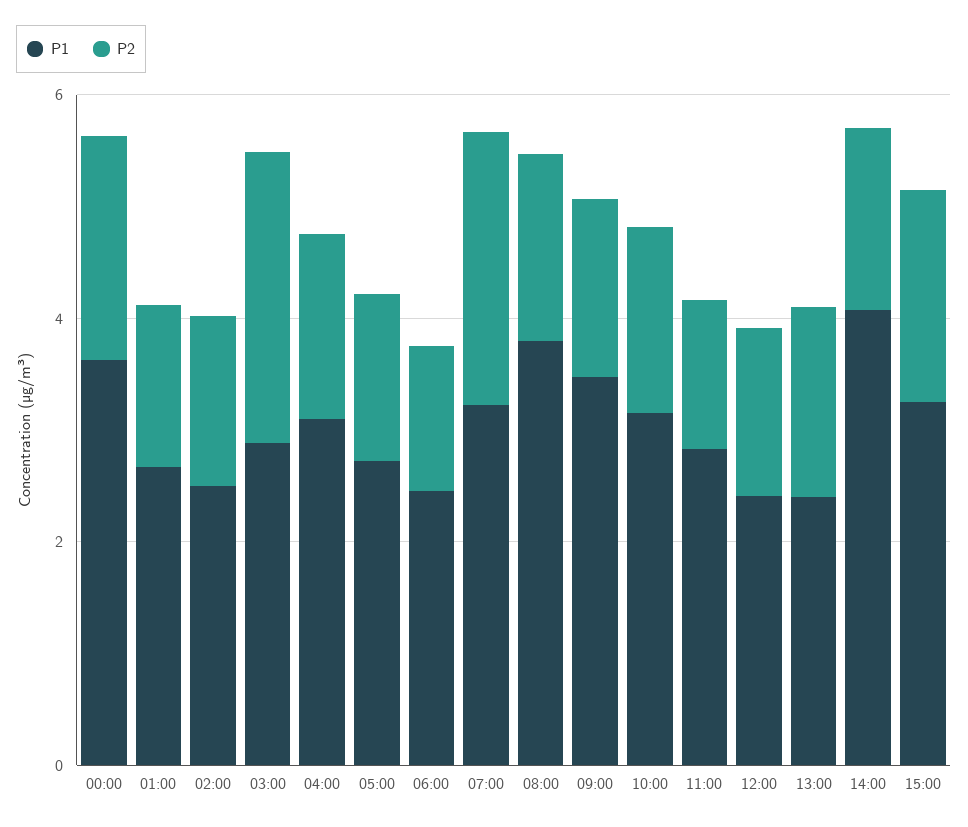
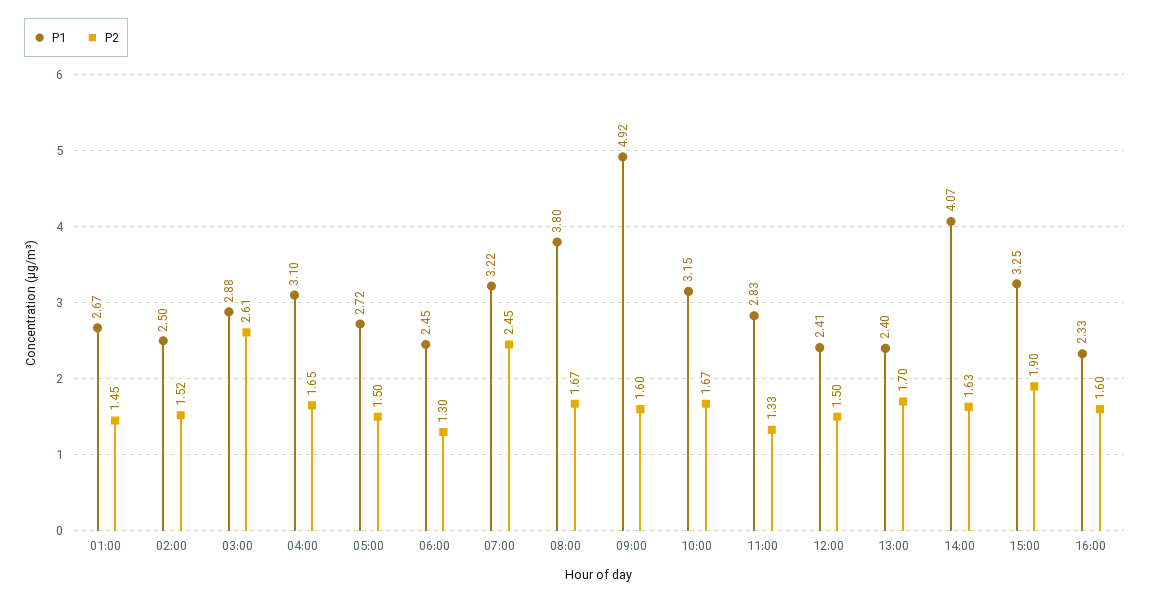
P1, 00:00: 3.5 -> none
P2, 00:00: 2 -> none
P1, 09:00: 3.5 -> 4.92
P1, 16:00: none -> 2.33
P2, 16:00: none -> 1.6

